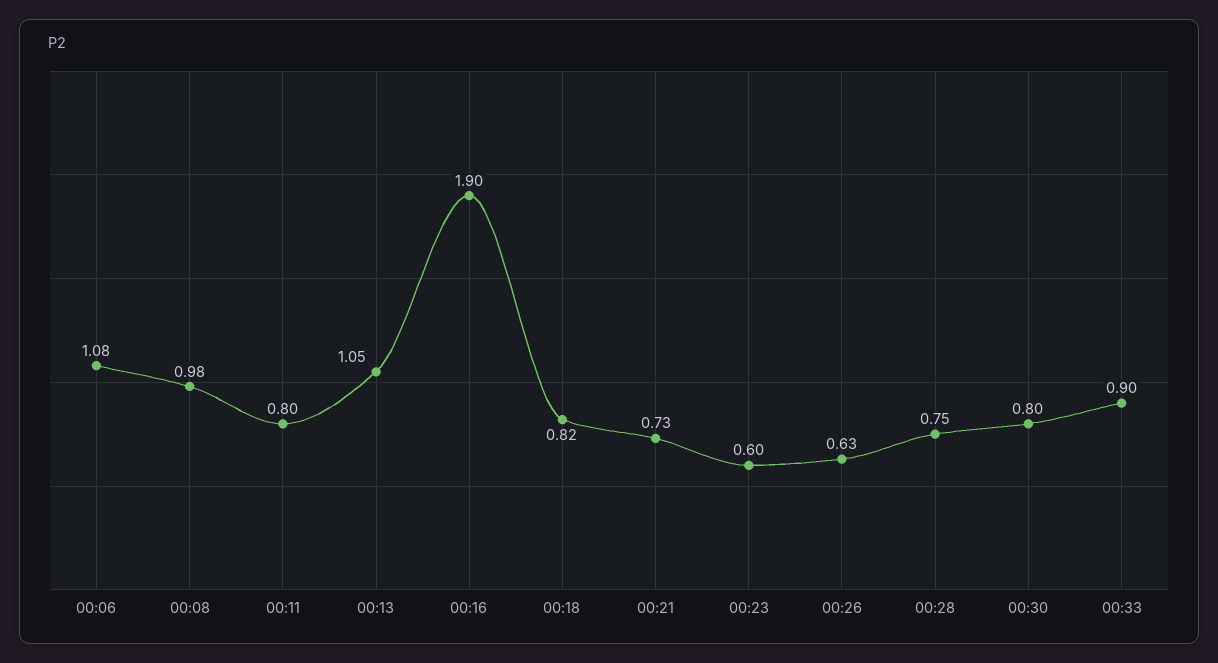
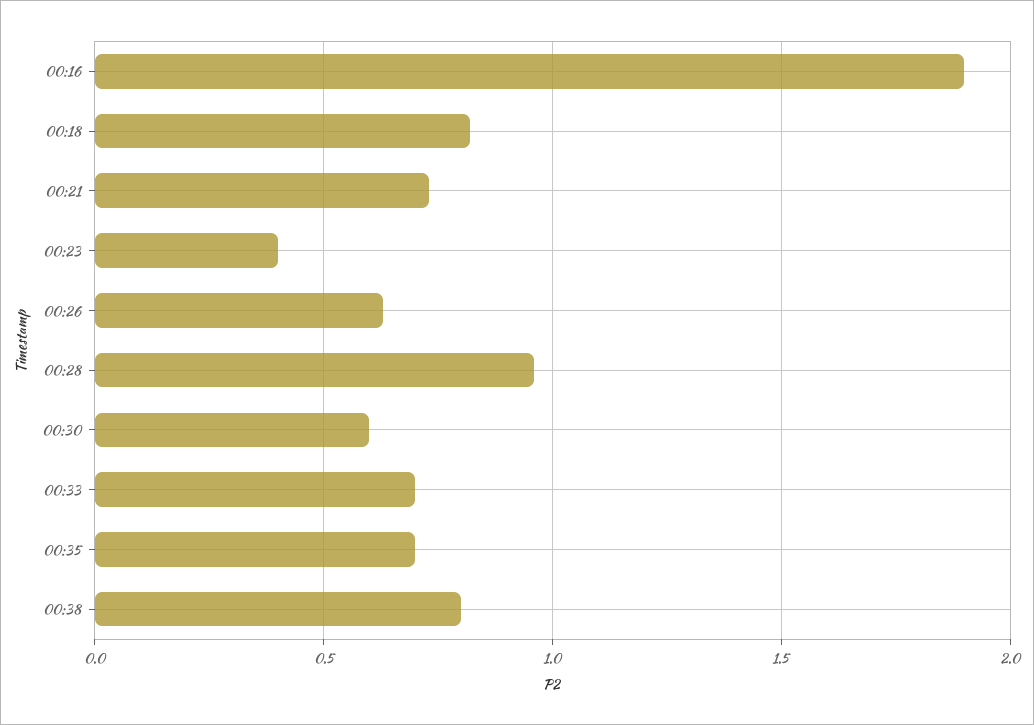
00:06: 1.08 -> none
00:08: 0.98 -> none
00:11: 0.8 -> none
00:13: 1.05 -> none
00:23: 0.6 -> 0.4
00:28: 0.75 -> 0.95
00:30: 0.8 -> 0.6
00:33: 0.9 -> 0.7
00:35: none -> 0.7
00:38: none -> 0.8

